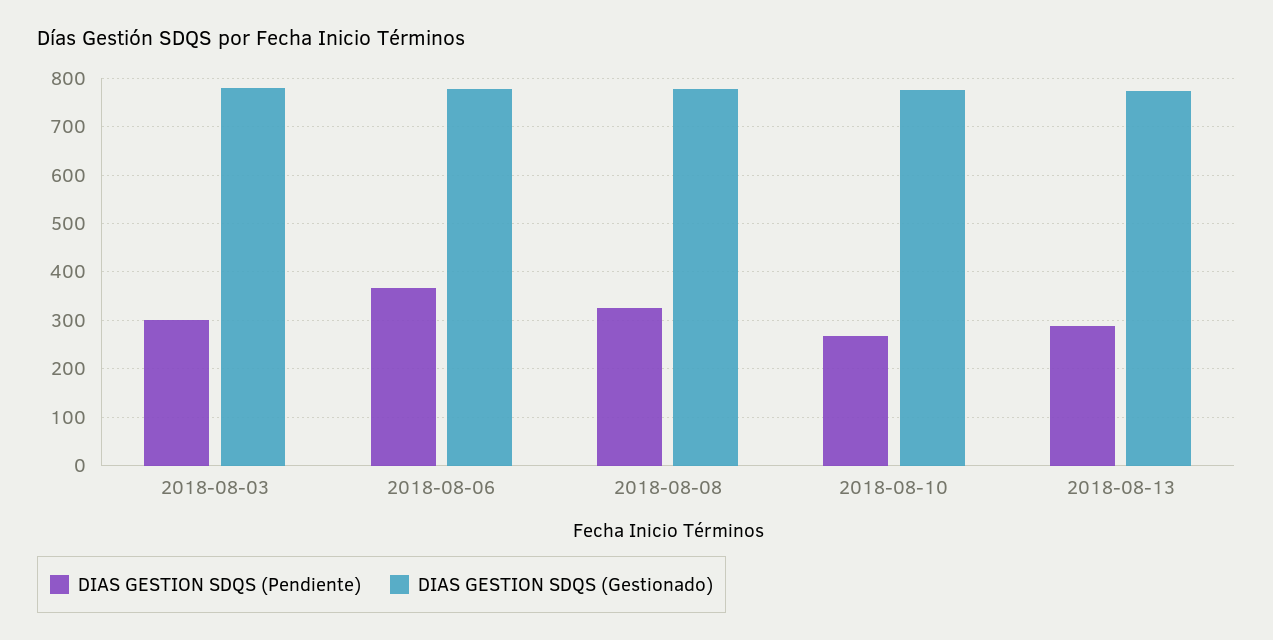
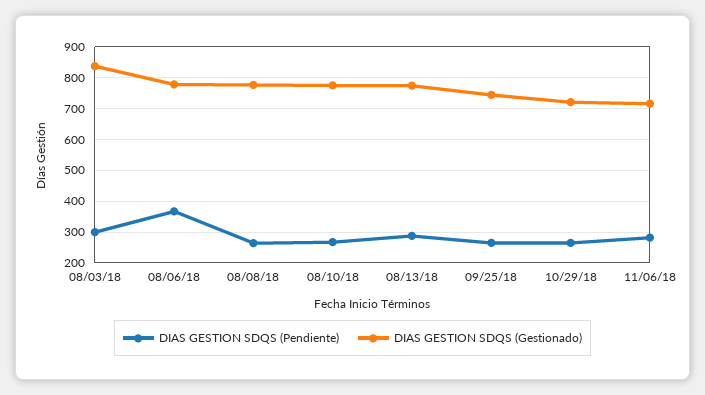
DIAS GESTION SDQS (Gestionado), 2018-08-03: 780 -> 840
DIAS GESTION SDQS (Pendiente), 2018-08-08: 320 -> 260
DIAS GESTION SDQS (Pendiente), 09/25/18: none -> 260
DIAS GESTION SDQS (Gestionado), 09/25/18: none -> 740
DIAS GESTION SDQS (Pendiente), 10/29/18: none -> 260
DIAS GESTION SDQS (Gestionado), 10/29/18: none -> 720
DIAS GESTION SDQS (Pendiente), 11/06/18: none -> 280
DIAS GESTION SDQS (Gestionado), 11/06/18: none -> 720

